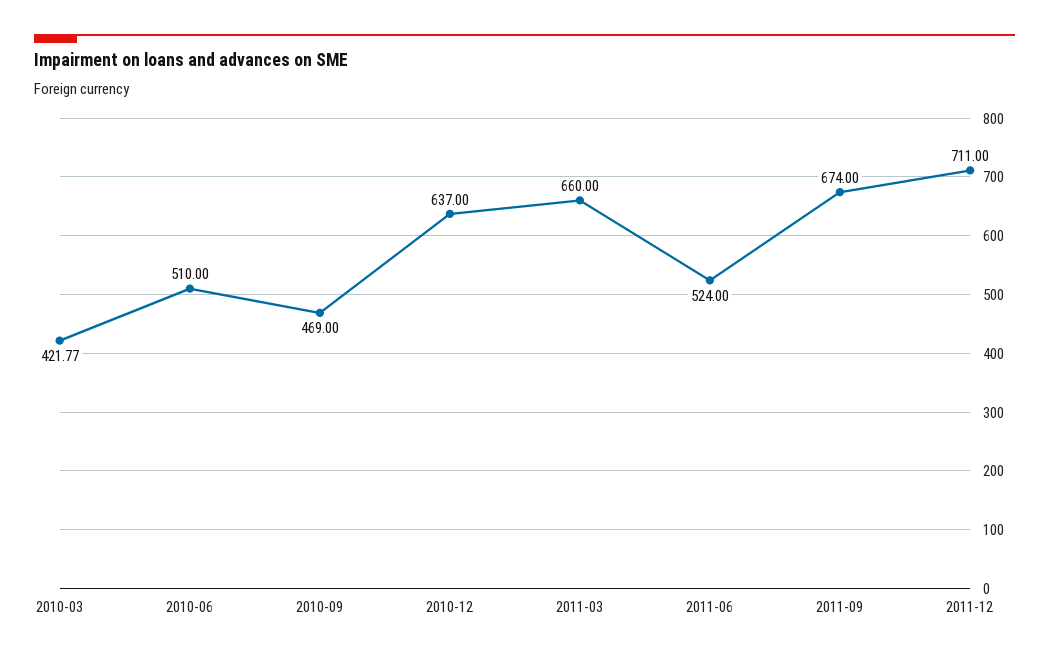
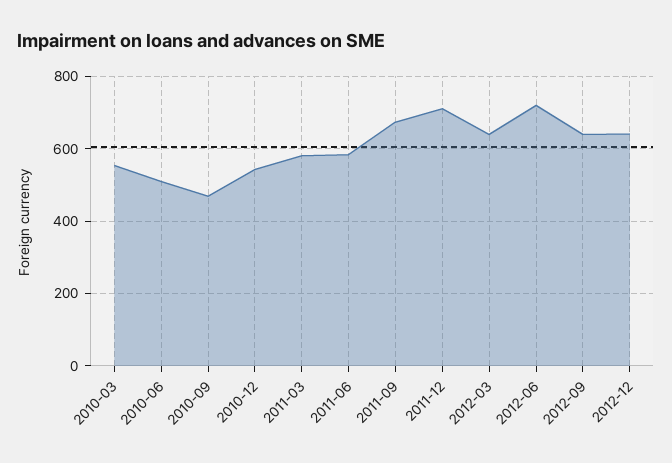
2010-03: 421.77 -> 560
2010-12: 637 -> 540
2011-03: 660 -> 580
2011-06: 524 -> 580
2012-03: none -> 640
2012-06: none -> 720
2012-09: none -> 640
2012-12: none -> 640

